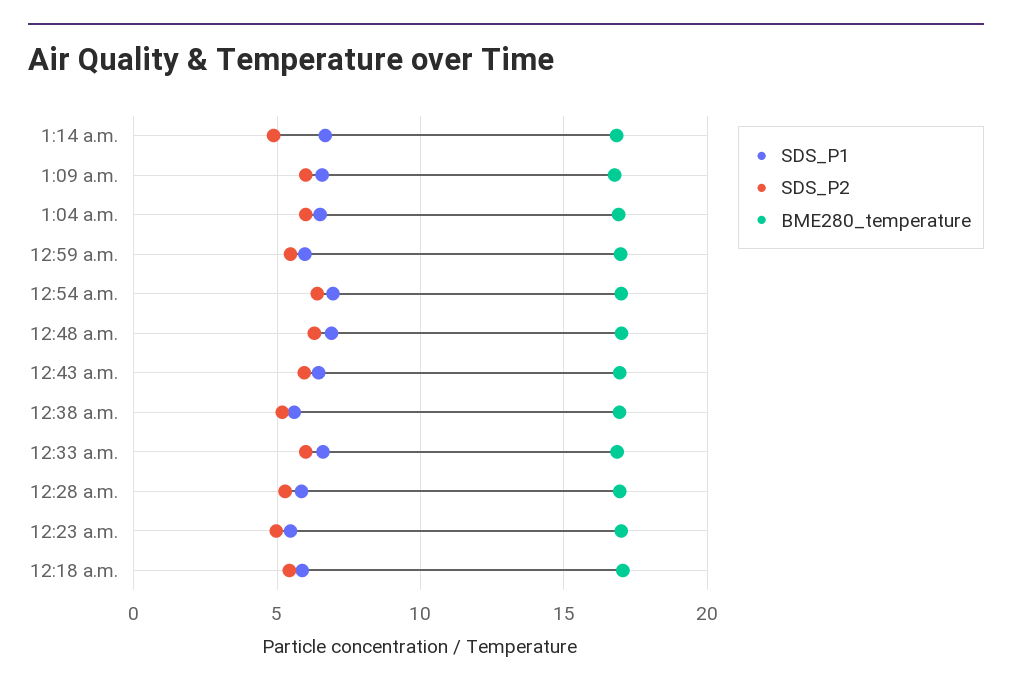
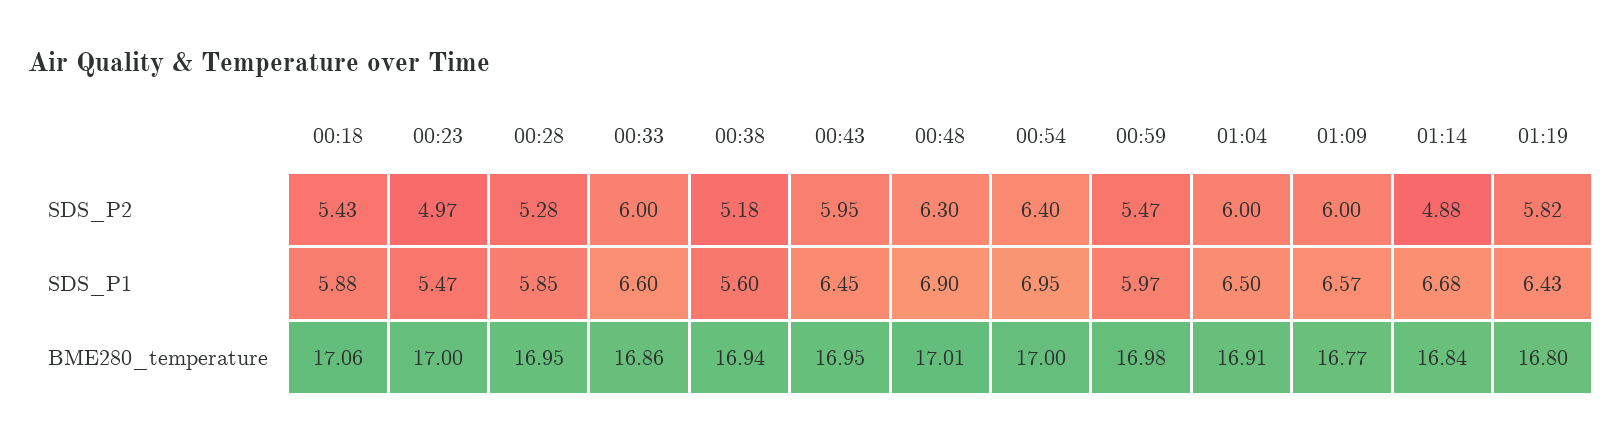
SDS_P2, 01:19: none -> 5.82
SDS_P1, 01:19: none -> 6.43
BME280_temperature, 01:19: none -> 16.8

